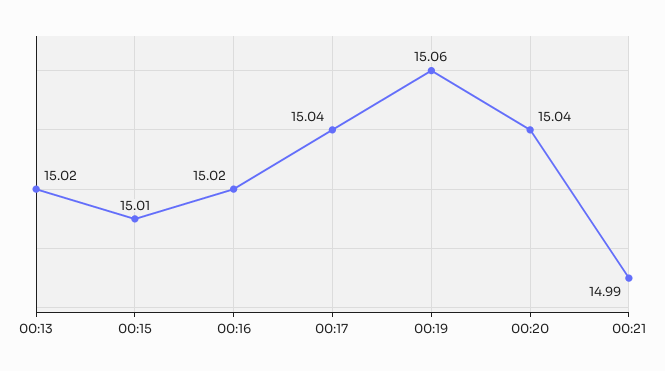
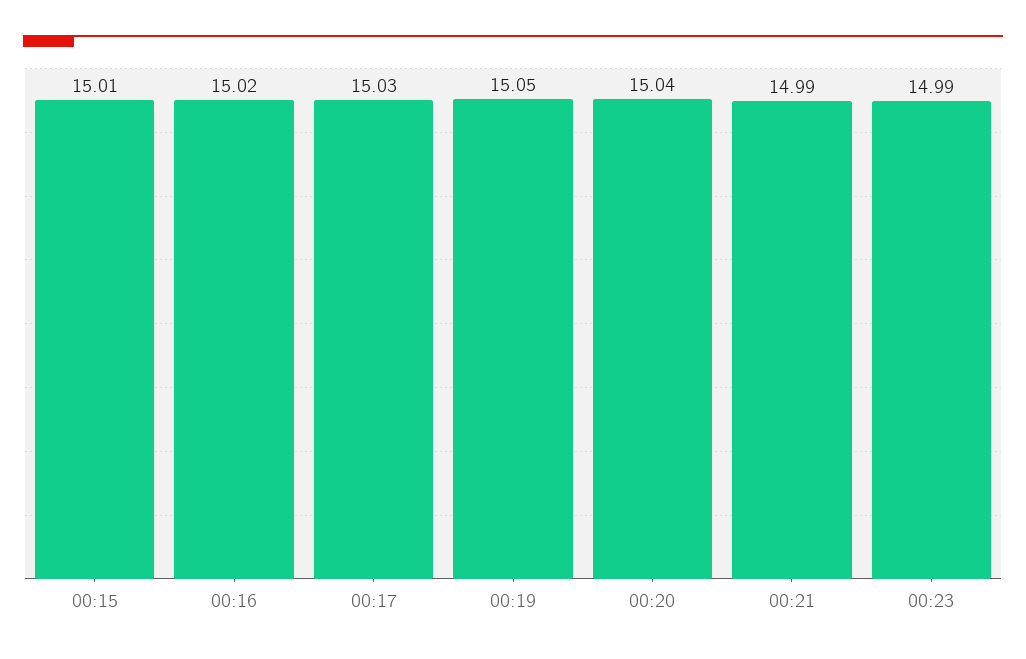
00:13: 15.02 -> none
00:17: 15.04 -> 15.03
00:19: 15.06 -> 15.05
00:23: none -> 14.99

